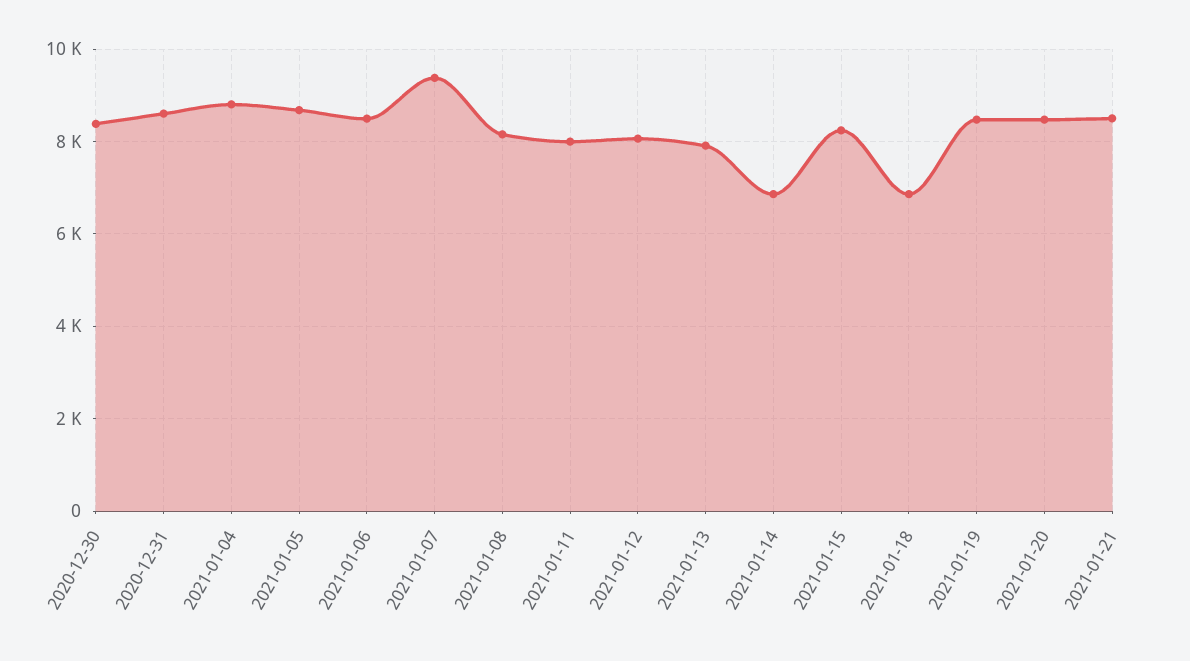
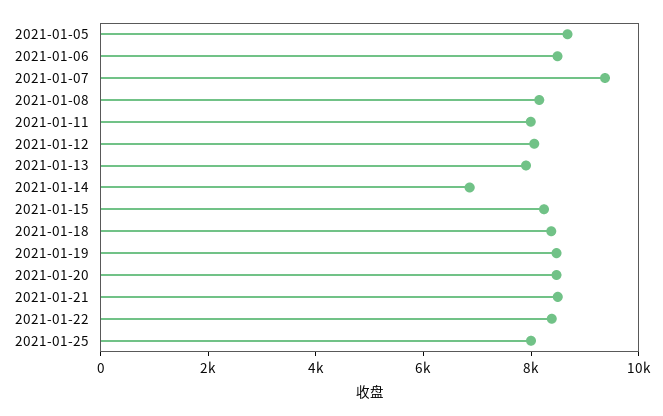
2020-12-30: 8400 -> none
2020-12-31: 8600 -> none
2021-01-04: 8800 -> none
2021-01-18: 6800 -> 8500
2021-01-22: none -> 8500
2021-01-25: none -> 8000

